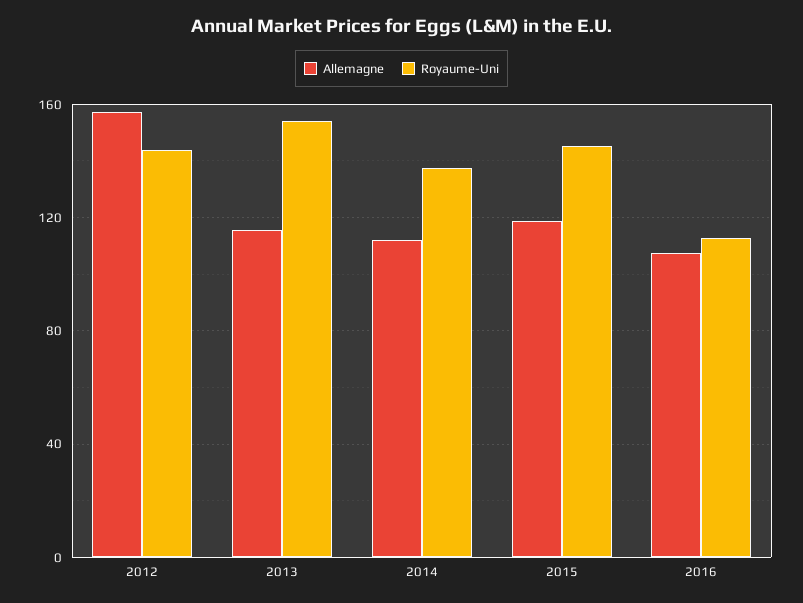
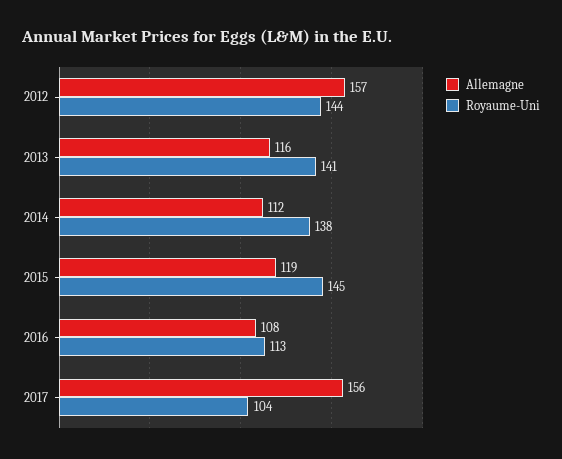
Royaume-Uni, 2013: 155 -> 141
Allemagne, 2017: none -> 156
Royaume-Uni, 2017: none -> 104

